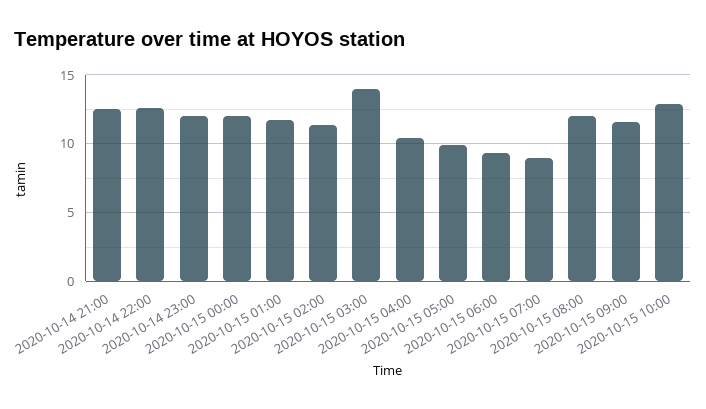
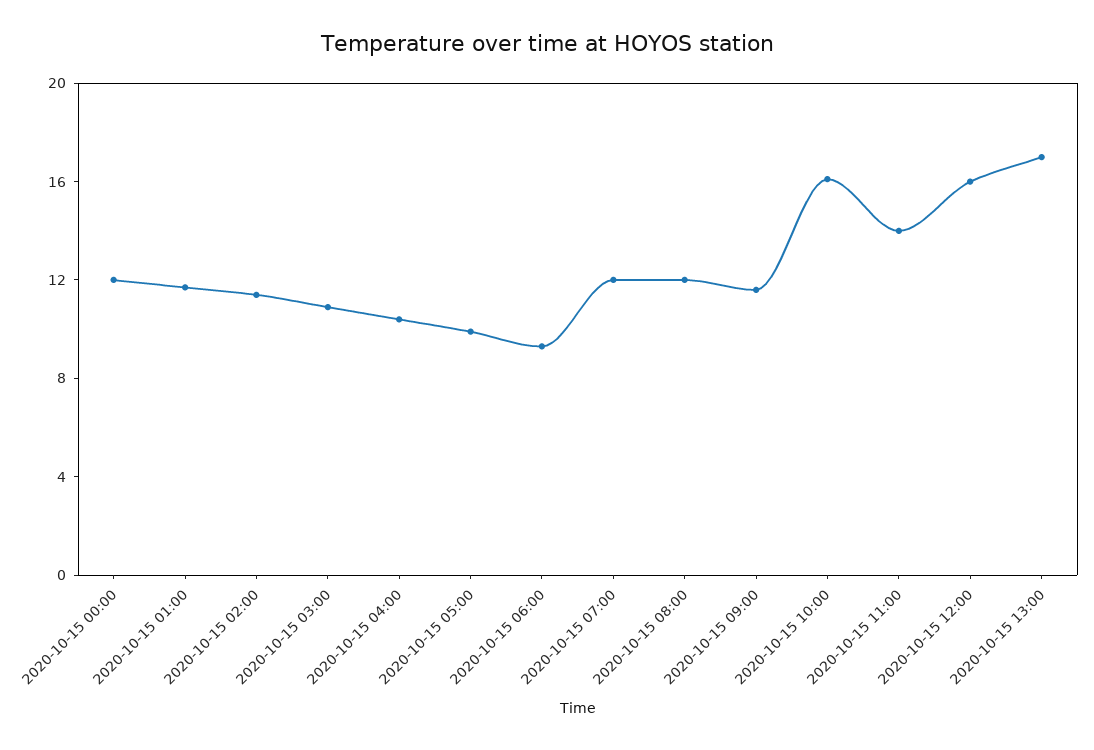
2020-10-14 21:00: 12.5 -> none
2020-10-14 22:00: 12.5 -> none
2020-10-14 23:00: 12 -> none
2020-10-15 03:00: 14 -> 11
2020-10-15 07:00: 9 -> 12
2020-10-15 10:00: 13 -> 16
2020-10-15 11:00: none -> 14
2020-10-15 12:00: none -> 16
2020-10-15 13:00: none -> 17

